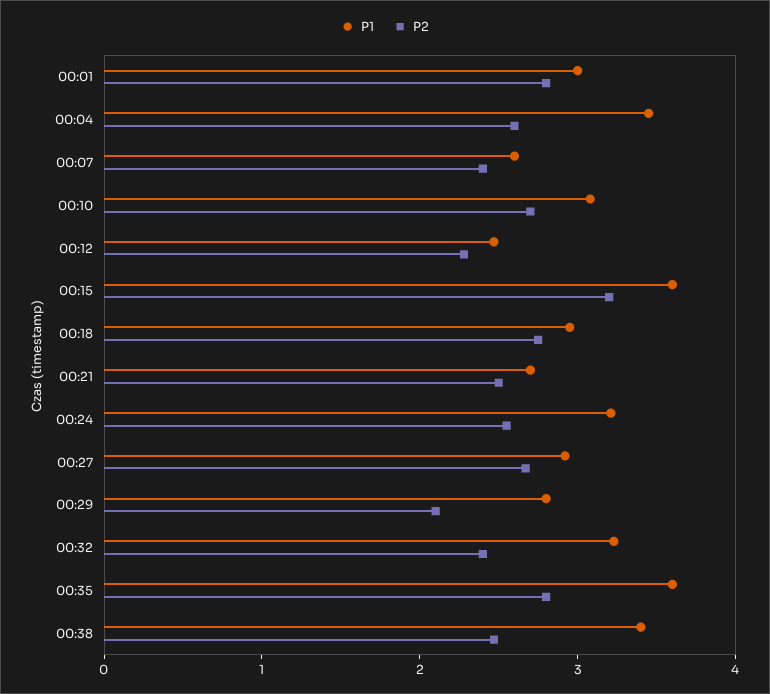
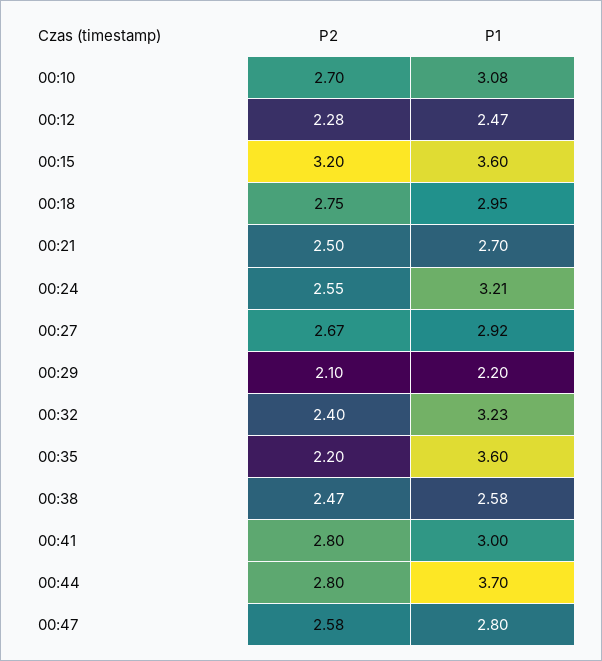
P1, 00:01: 3 -> none
P2, 00:01: 2.8 -> none
P1, 00:04: 3.4 -> none
P2, 00:04: 2.6 -> none
P1, 00:07: 2.6 -> none
P2, 00:07: 2.4 -> none
P1, 00:29: 2.8 -> 2.2
P2, 00:35: 2.8 -> 2.2
P1, 00:38: 3.4 -> 2.58
P2, 00:41: none -> 2.8
P1, 00:41: none -> 3
P2, 00:44: none -> 2.8
P1, 00:44: none -> 3.7
P2, 00:47: none -> 2.58
P1, 00:47: none -> 2.8

